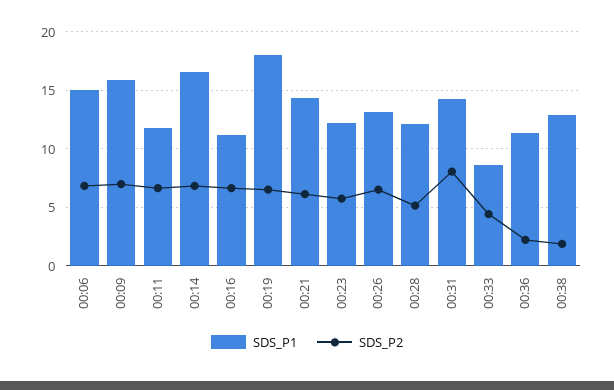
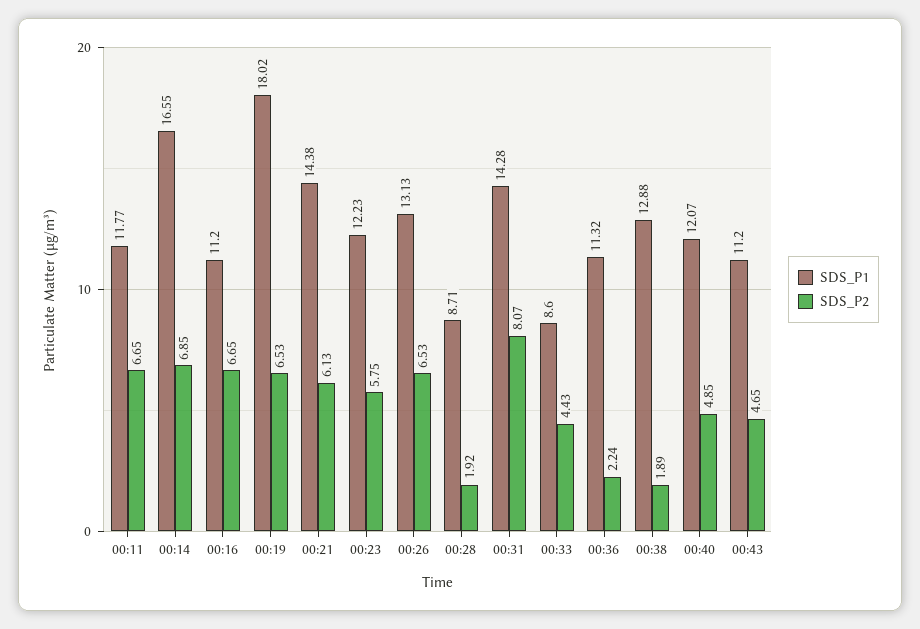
SDS_P1, 00:06: 15 -> none
SDS_P2, 00:06: 7 -> none
SDS_P1, 00:09: 16 -> none
SDS_P2, 00:09: 7 -> none
SDS_P1, 00:28: 12 -> 8.71
SDS_P2, 00:28: 5 -> 1.92
SDS_P1, 00:40: none -> 12.07
SDS_P2, 00:40: none -> 4.85
SDS_P1, 00:43: none -> 11.2
SDS_P2, 00:43: none -> 4.65

